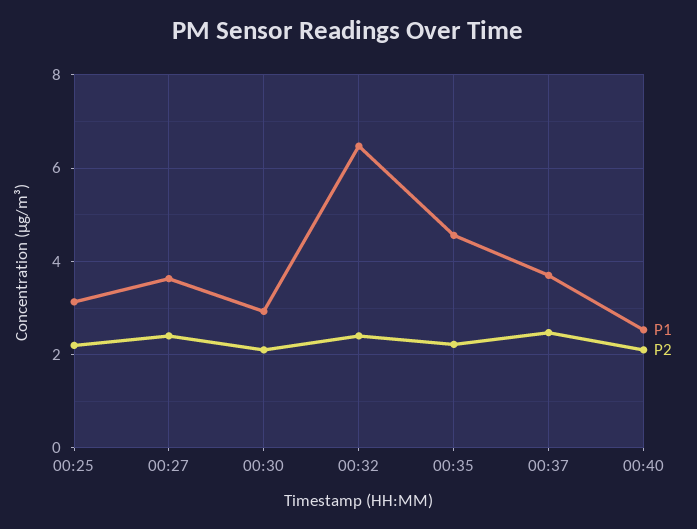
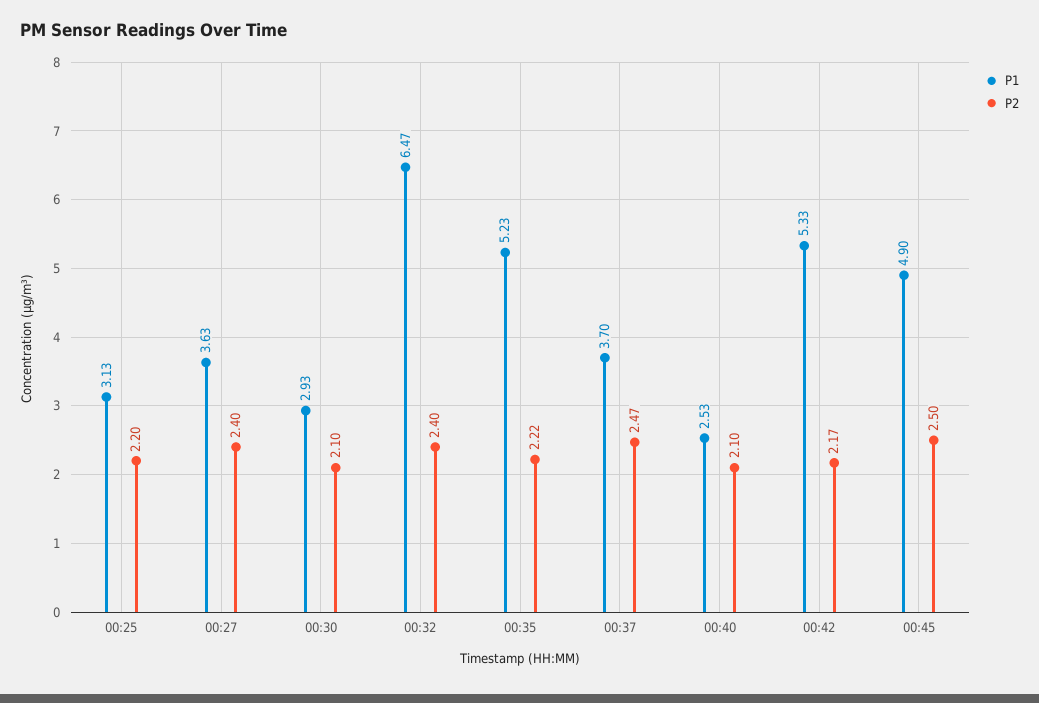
P1, 00:35: 4.6 -> 5.23
P1, 00:42: none -> 5.33
P2, 00:42: none -> 2.17
P1, 00:45: none -> 4.9
P2, 00:45: none -> 2.5

